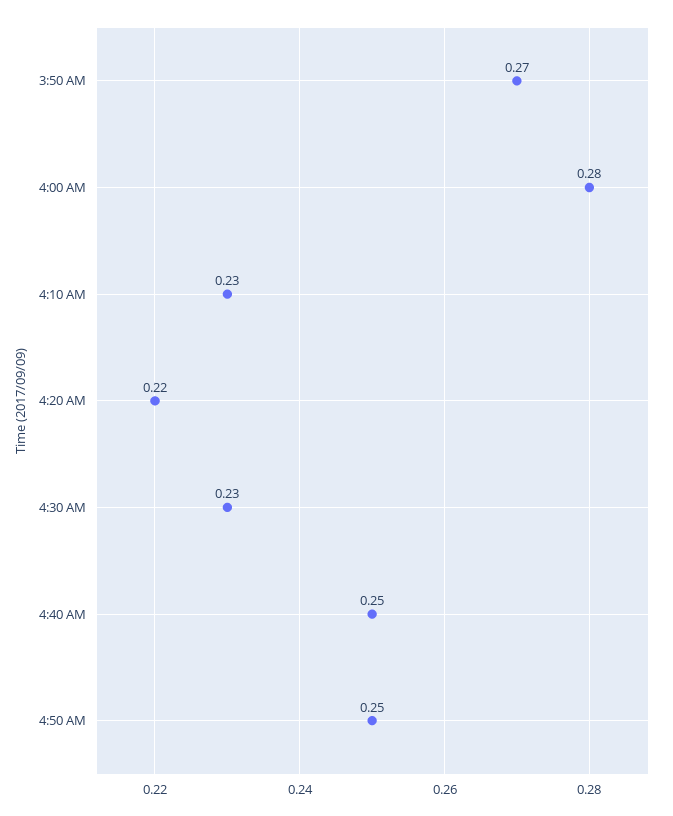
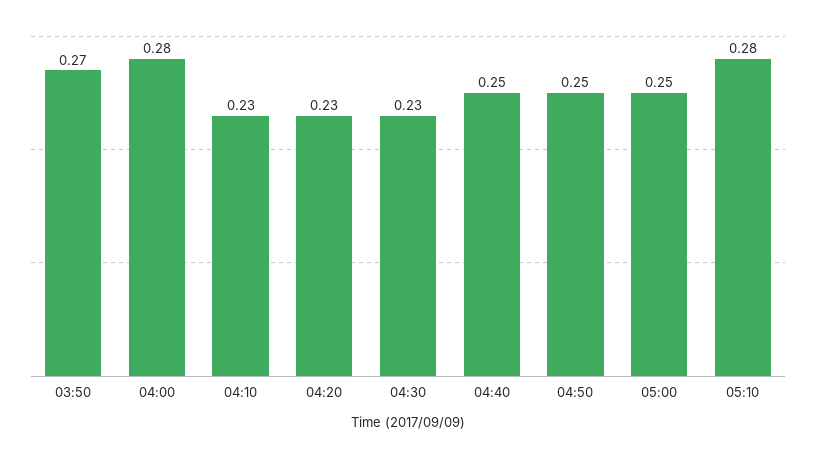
4:20 AM: 0.22 -> 0.23
05:00: none -> 0.25
05:10: none -> 0.28

